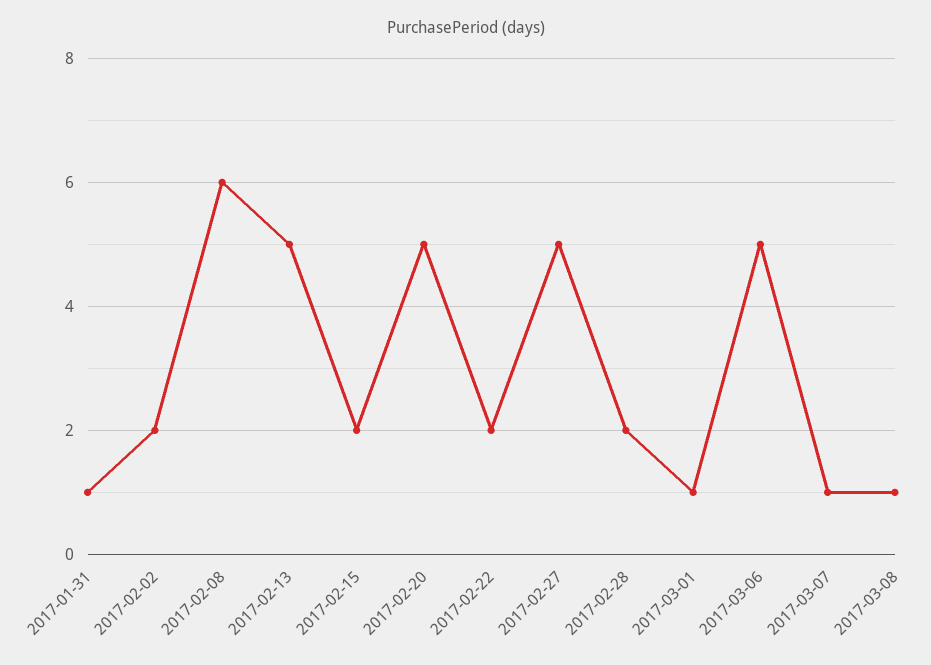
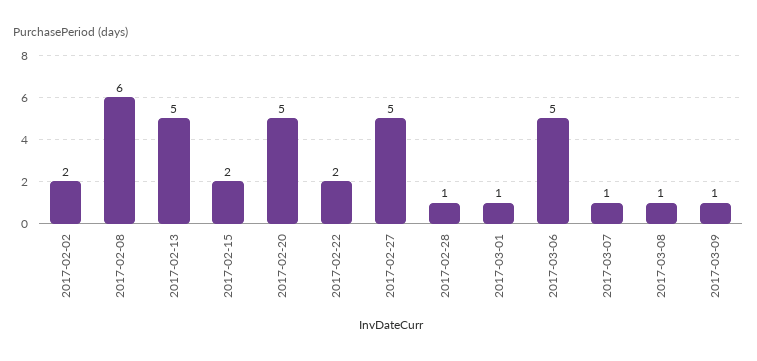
2017-01-31: 1 -> none
2017-02-28: 2 -> 1
2017-03-09: none -> 1

